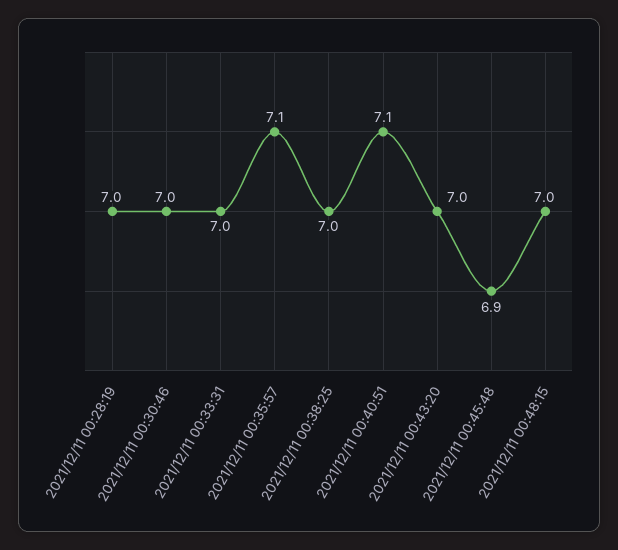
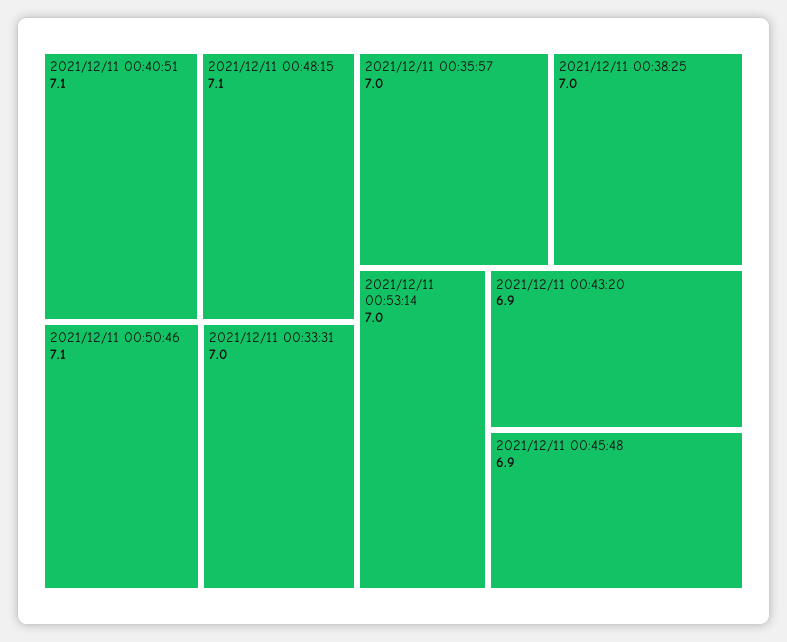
2021/12/11 00:28:19: 7 -> none
2021/12/11 00:30:46: 7 -> none
2021/12/11 00:35:57: 7.1 -> 7
2021/12/11 00:43:20: 7 -> 6.9
2021/12/11 00:48:15: 7 -> 7.1
2021/12/11 00:50:46: none -> 7.1
2021/12/11 00:53:14: none -> 7

